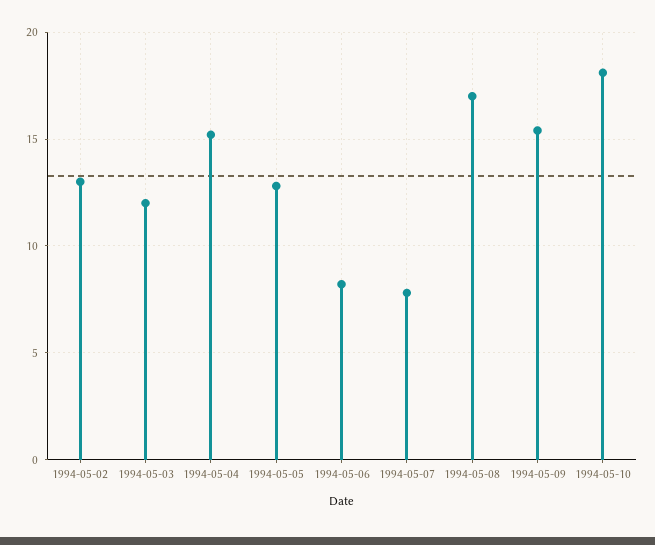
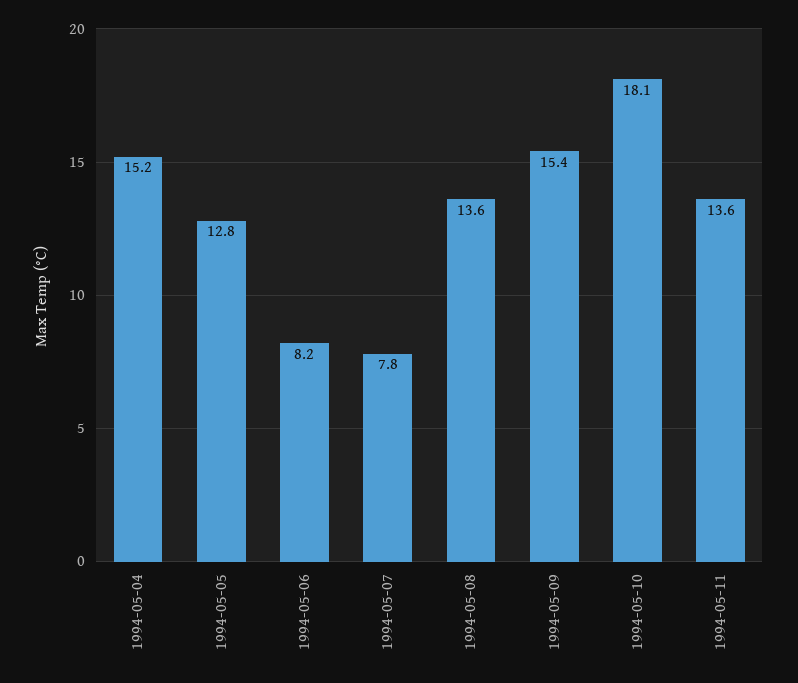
1994-05-02: 13 -> none
1994-05-03: 12 -> none
1994-05-08: 17 -> 13.6
1994-05-11: none -> 13.6

